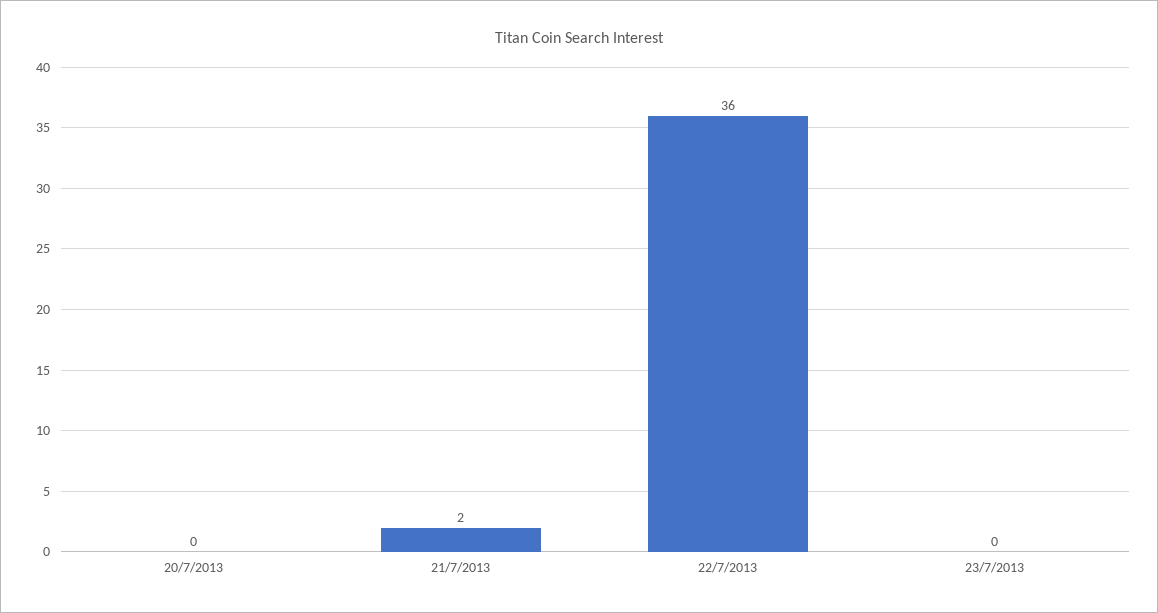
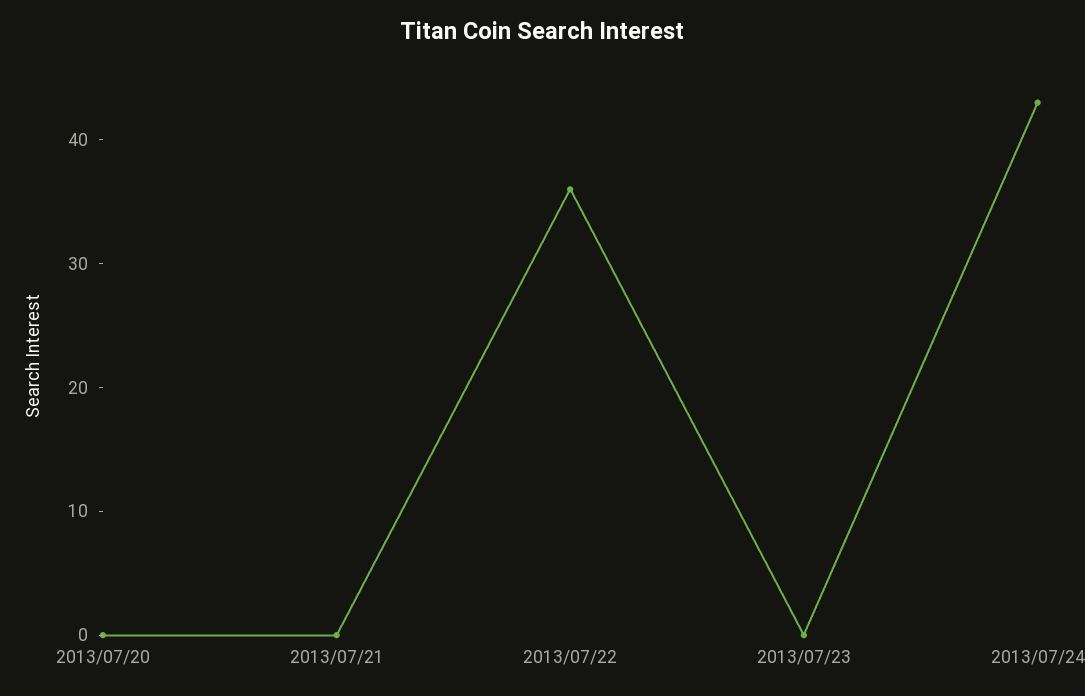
21/7/2013: 2 -> 0
2013/07/24: none -> 43

